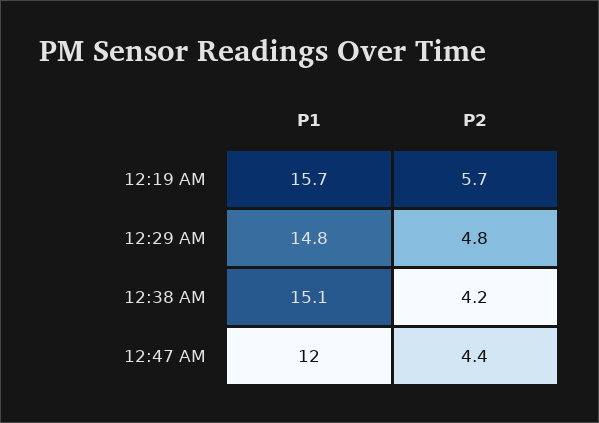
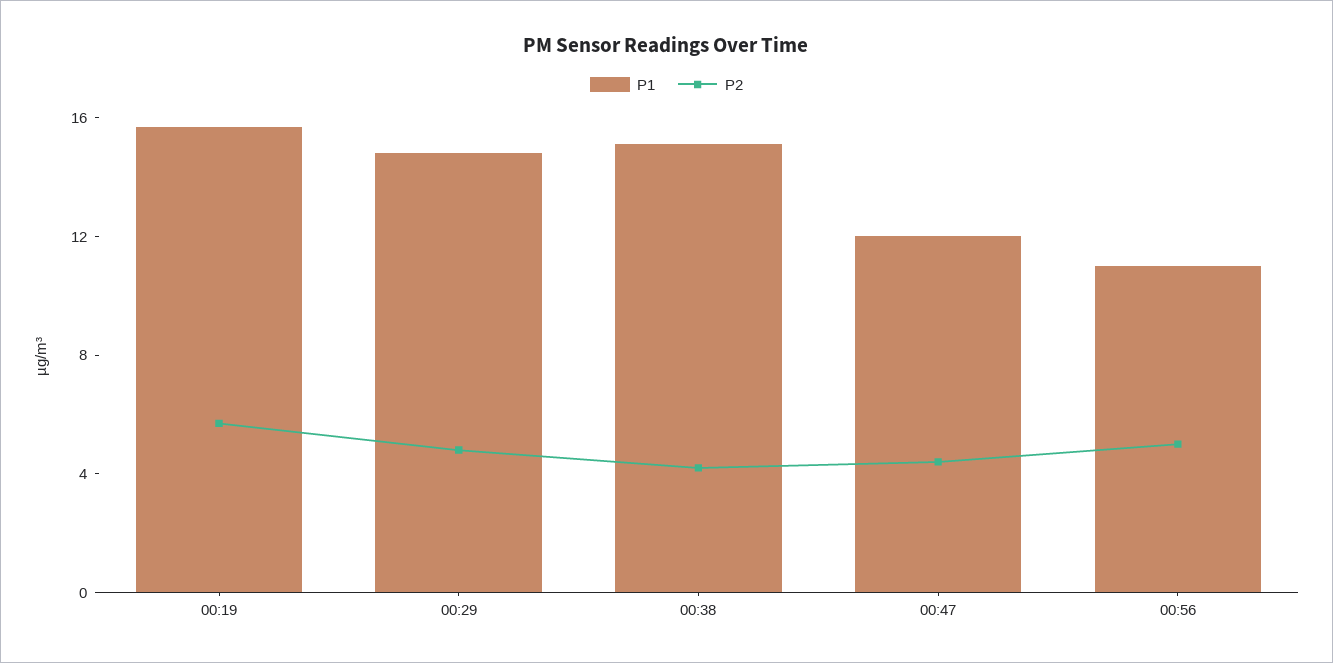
P1, 00:56: none -> 11
P2, 00:56: none -> 5

